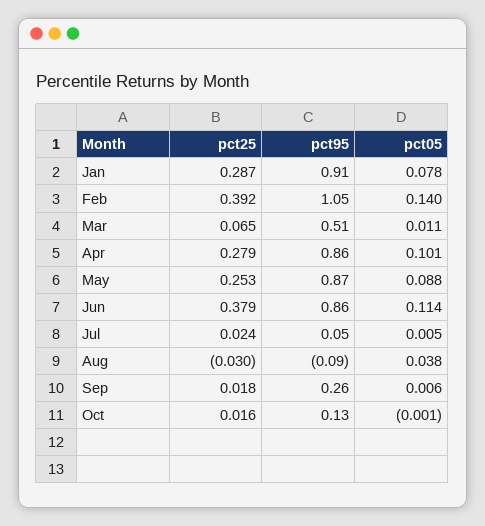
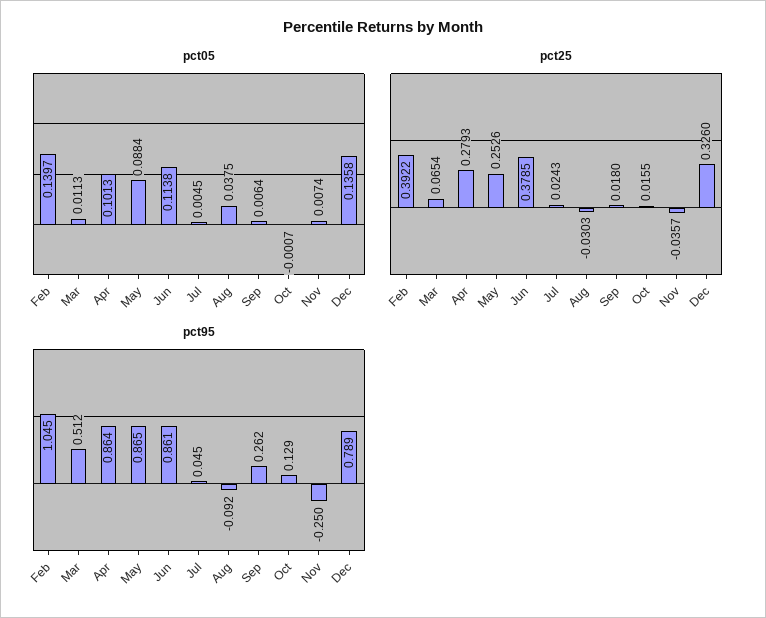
pct25, Jan: 0.287 -> none
pct95, Jan: 0.91 -> none
pct05, Jan: 0.078 -> none
pct05, Nov: none -> 0.0074
pct05, Dec: none -> 0.1358
pct25, Nov: none -> -0.0357
pct25, Dec: none -> 0.326
pct95, Nov: none -> -0.25
pct95, Dec: none -> 0.789

